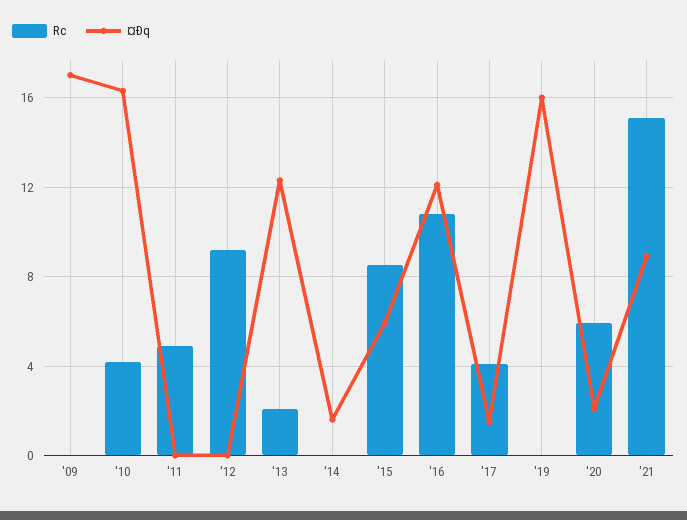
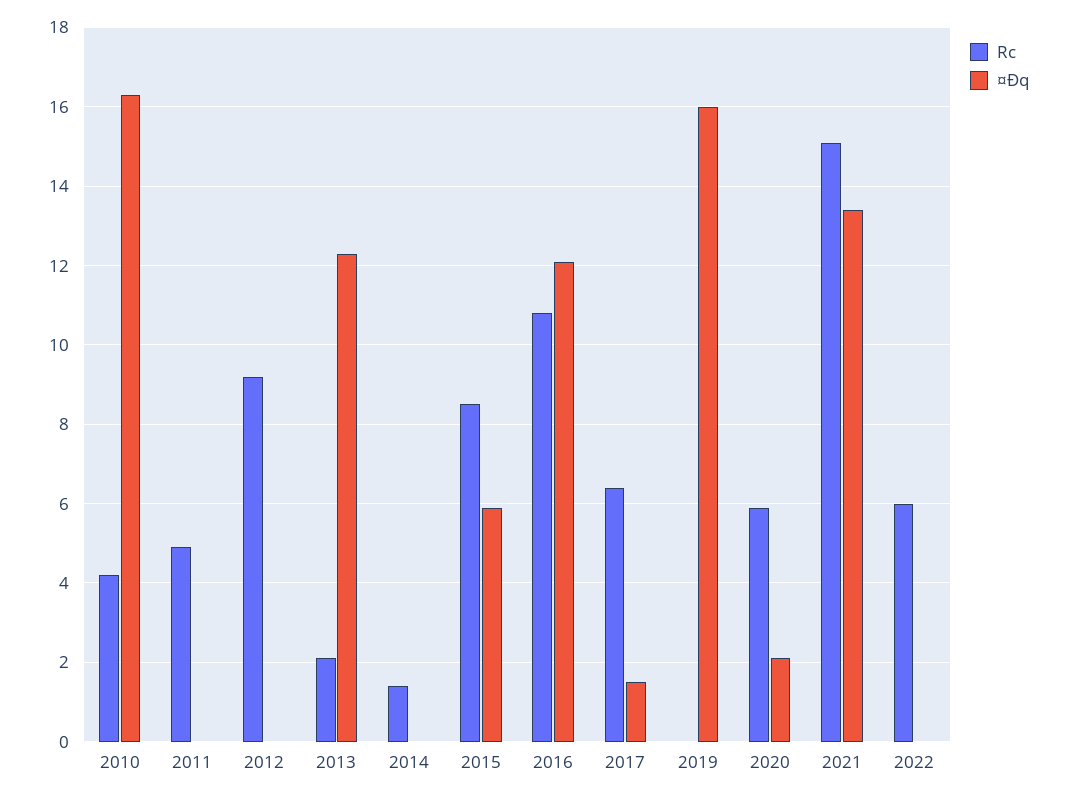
Rc, '09: 0 -> none
¤Ðq, '09: 17 -> none
Rc, '14: 0 -> 1.5
¤Ðq, '14: 1.5 -> 0
Rc, '17: 4 -> 6.5
¤Ðq, '21: 9 -> 13.5
Rc, 2022: none -> 6
¤Ðq, 2022: none -> 0

